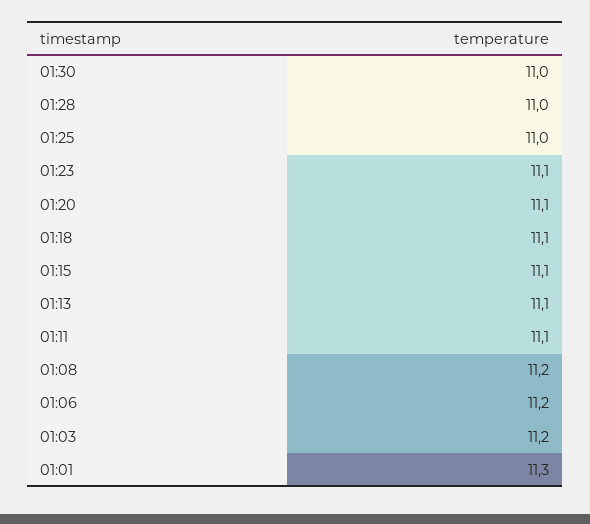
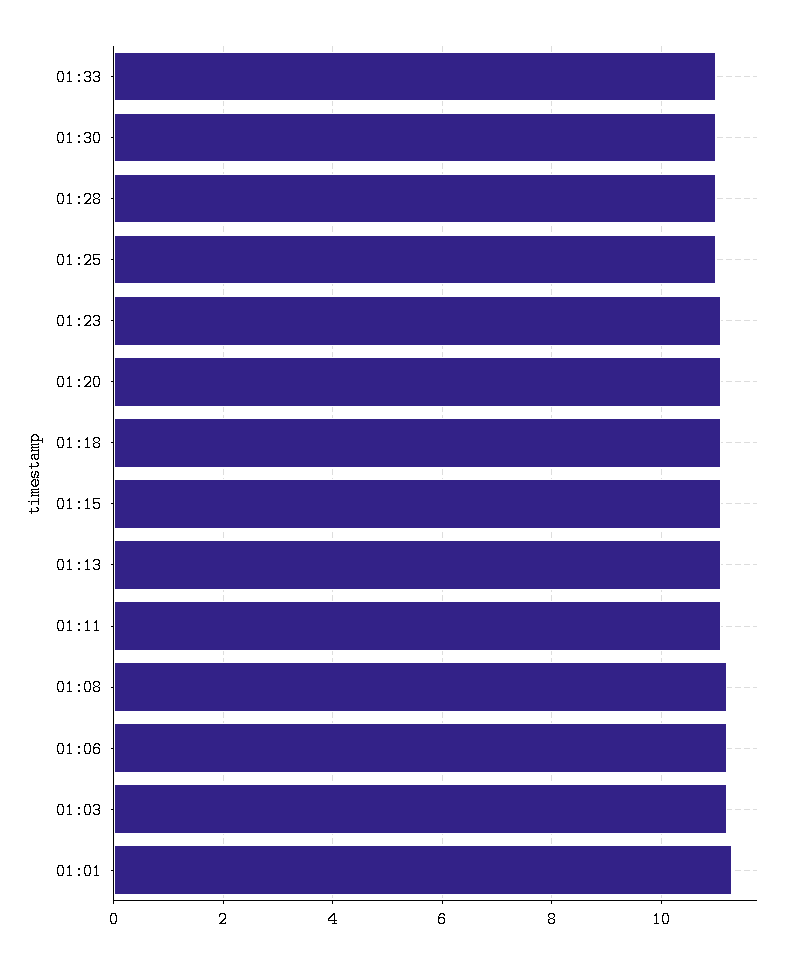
01:33: none -> 11

